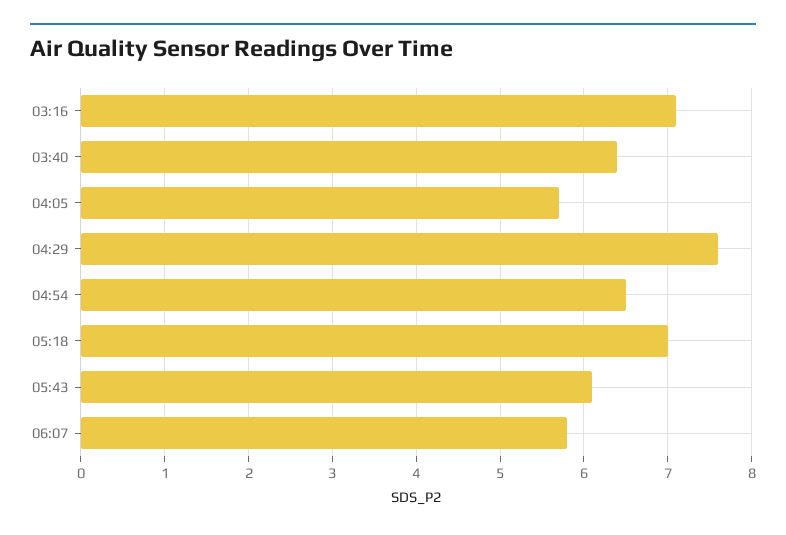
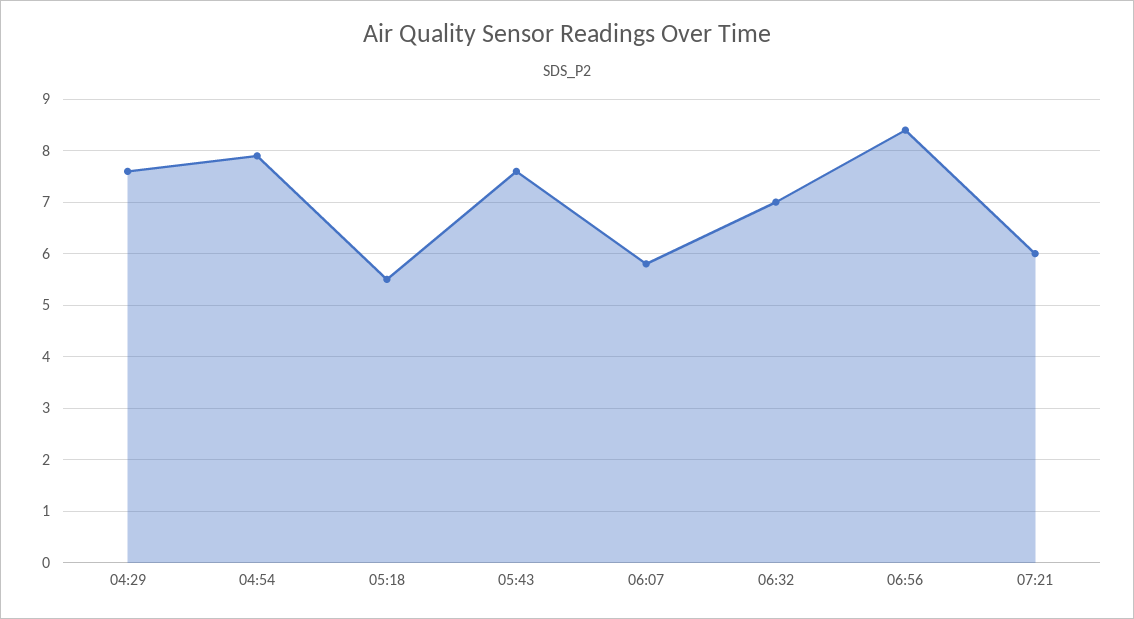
03:16: 7.1 -> none
03:40: 6.4 -> none
04:05: 5.7 -> none
04:54: 6.5 -> 8
05:18: 7 -> 5.5
05:43: 6.1 -> 7.5
06:32: none -> 7
06:56: none -> 8.5
07:21: none -> 6

